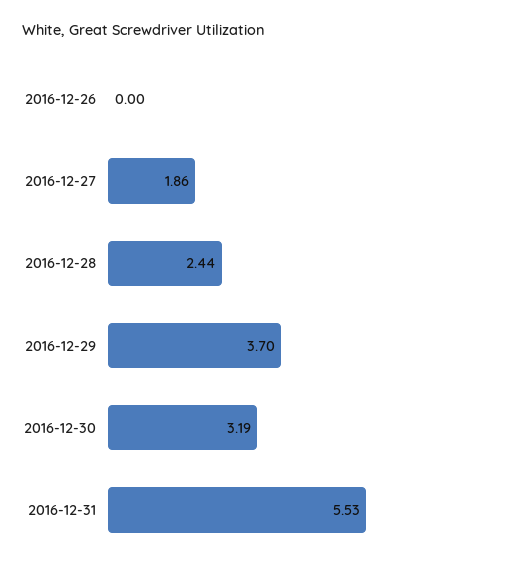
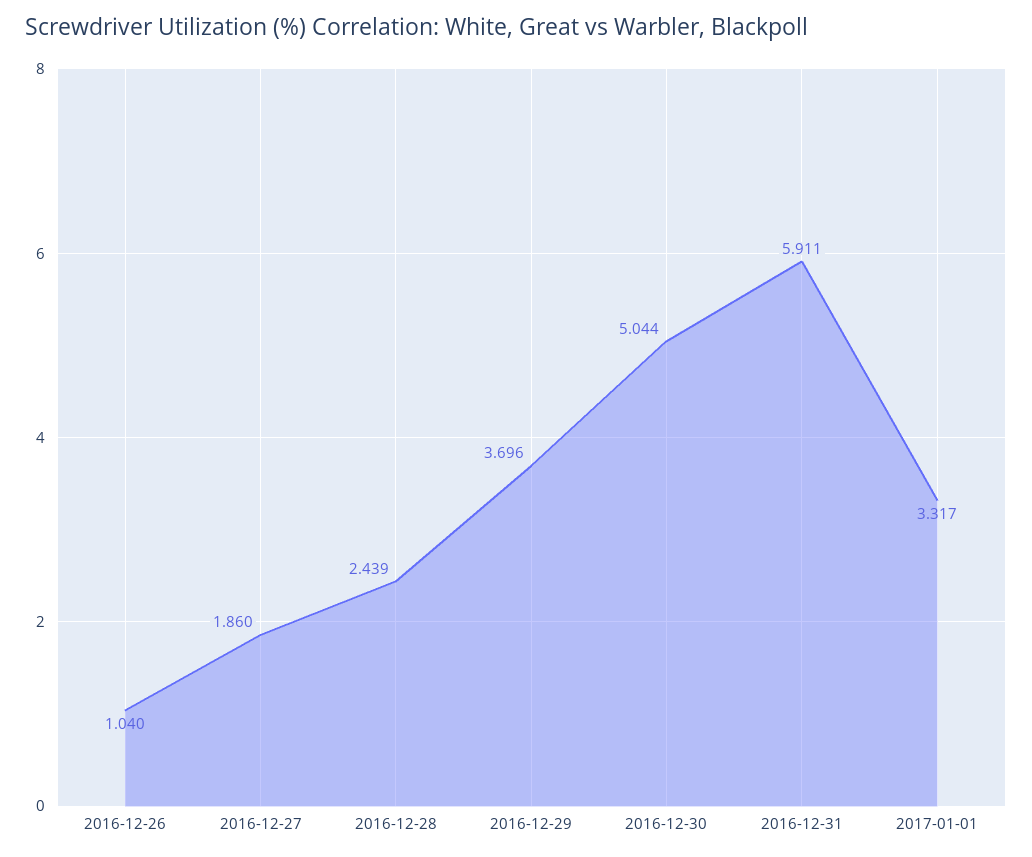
2016-12-26: 0 -> 1.04
2016-12-30: 3.19 -> 5.044
2016-12-31: 5.53 -> 5.911
2017-01-01: none -> 3.317

